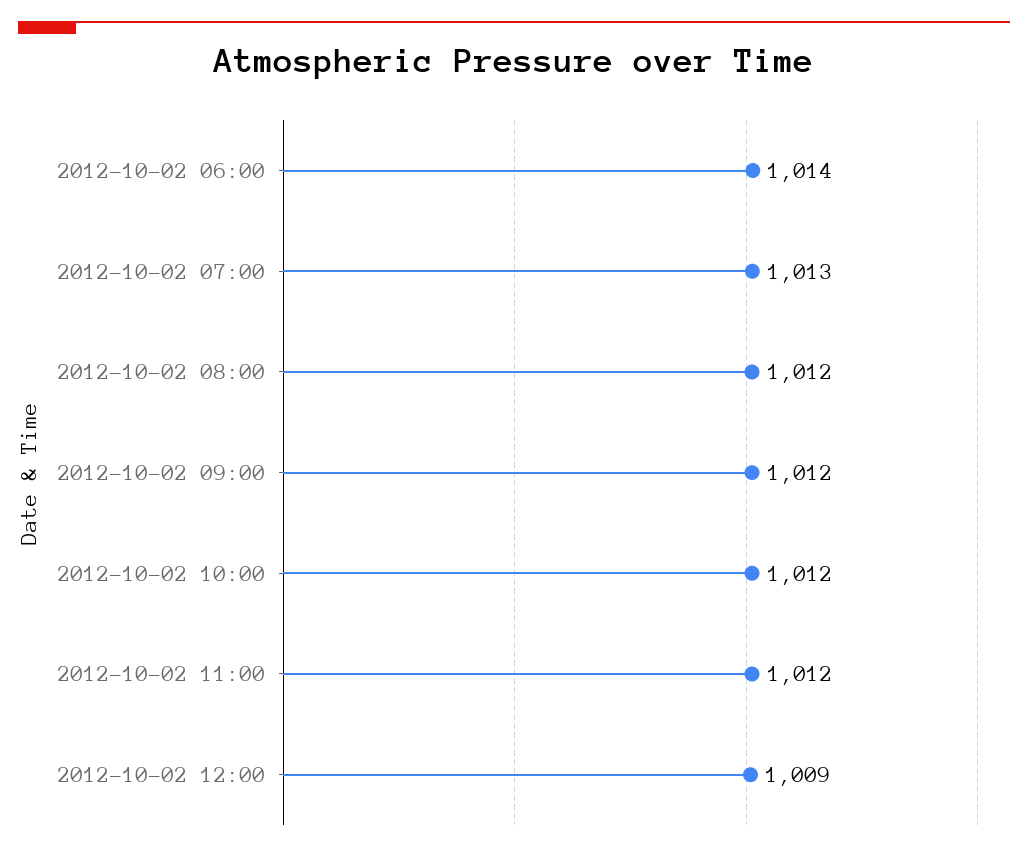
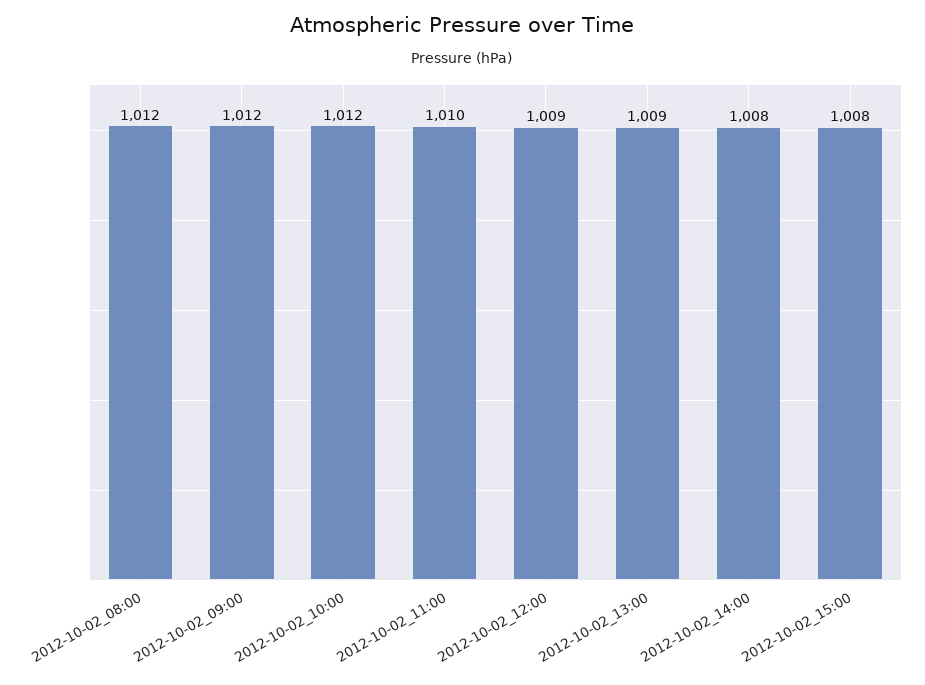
2012-10-02 06:00: 1014 -> none
2012-10-02 07:00: 1013 -> none
2012-10-02 11:00: 1012 -> 1010
2012-10-02_13:00: none -> 1009
2012-10-02_14:00: none -> 1008
2012-10-02_15:00: none -> 1008

